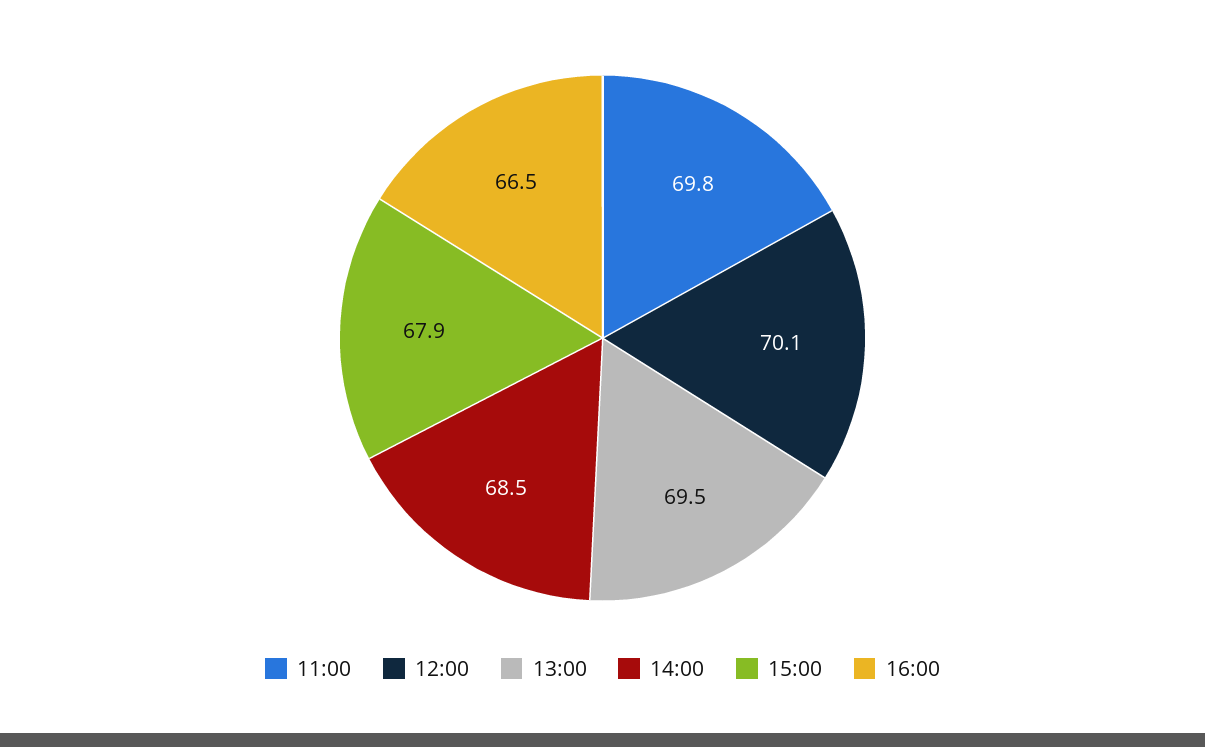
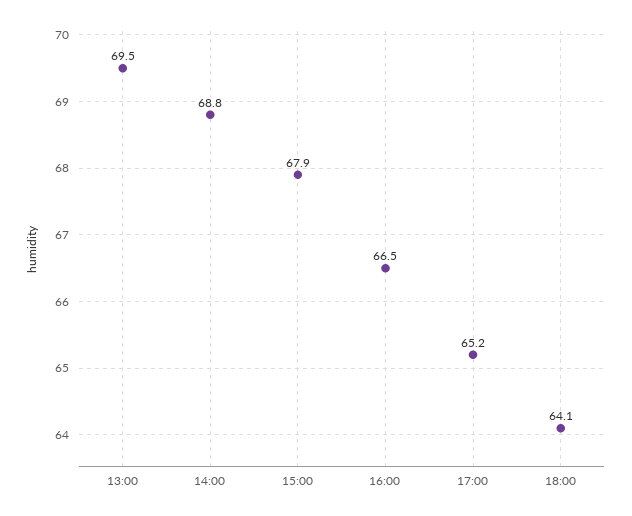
11:00: 69.8 -> none
12:00: 70.1 -> none
14:00: 68.5 -> 68.8
17:00: none -> 65.2
18:00: none -> 64.1

